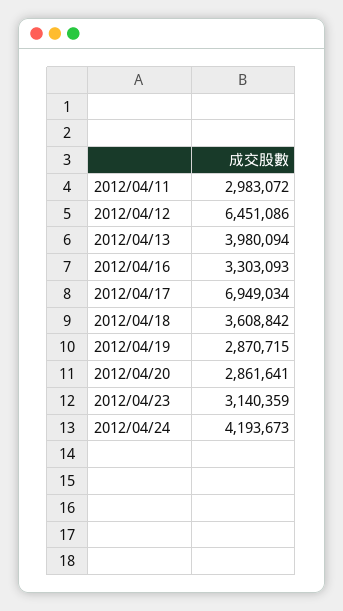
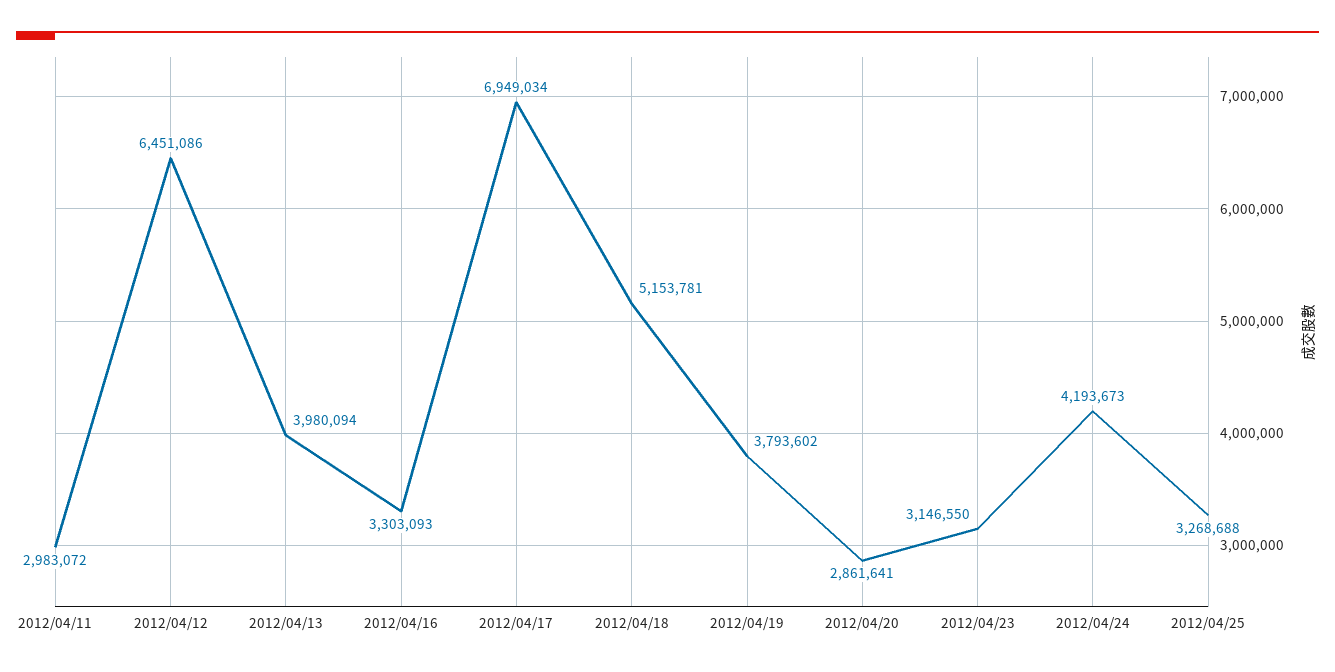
2012/04/18: 3608842 -> 5153781
2012/04/19: 2870715 -> 3793602
2012/04/23: 3140359 -> 3146550
2012/04/25: none -> 3268688

